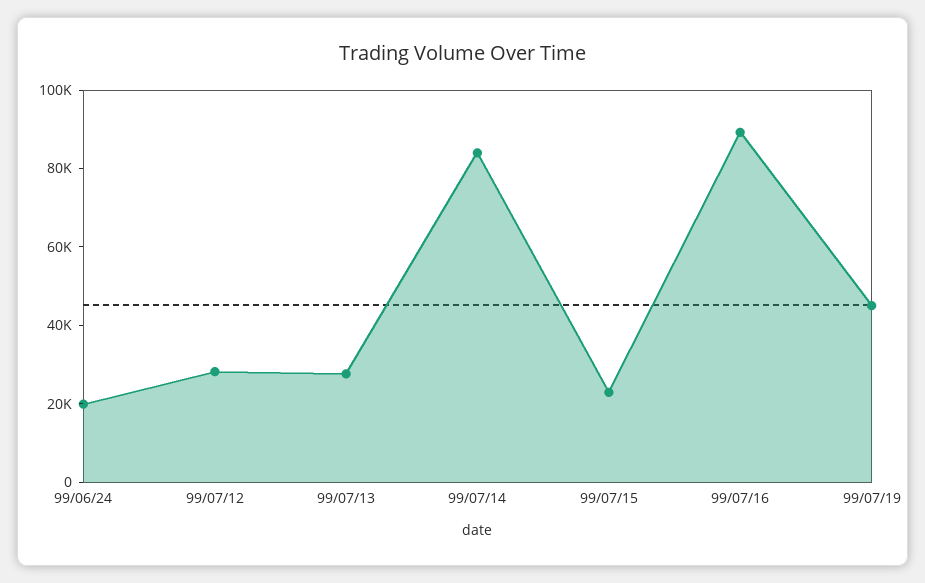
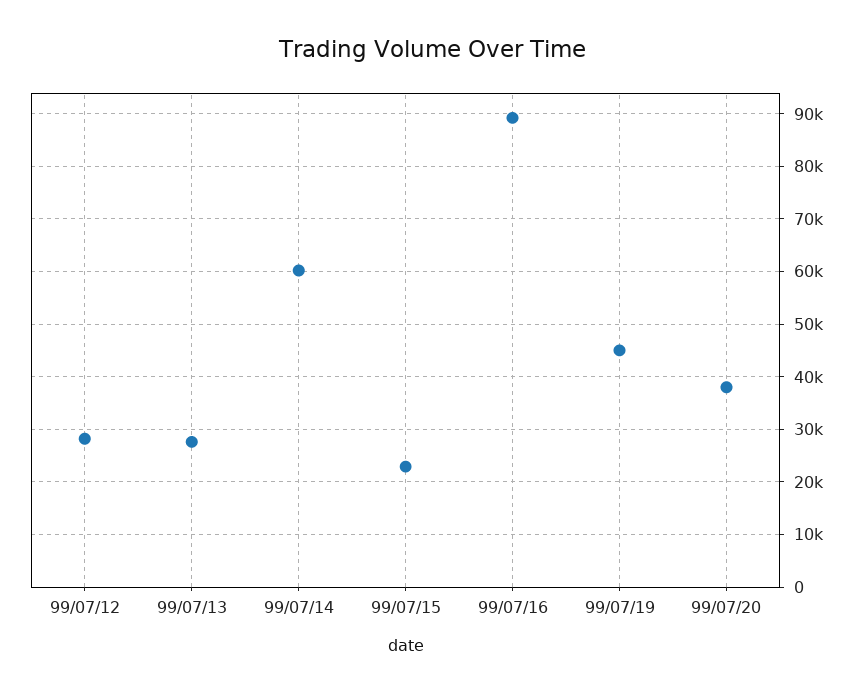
99/06/24: 20000 -> none
99/07/14: 85000 -> 60000
99/07/20: none -> 38000

